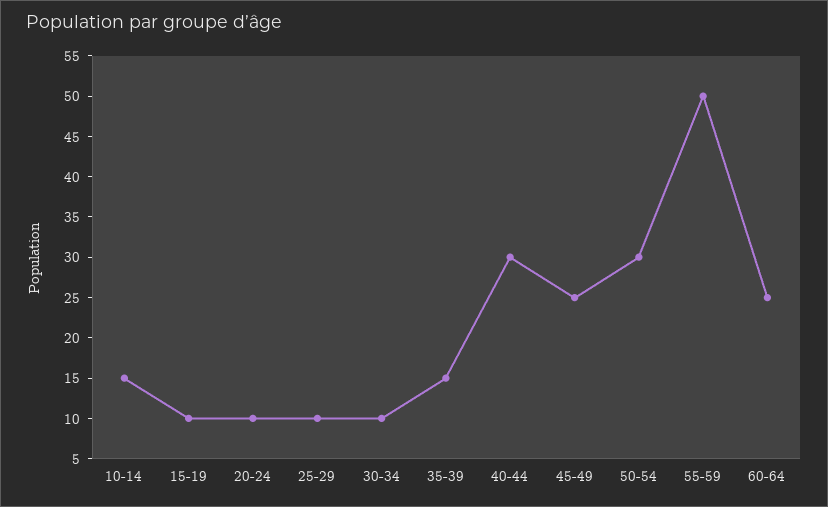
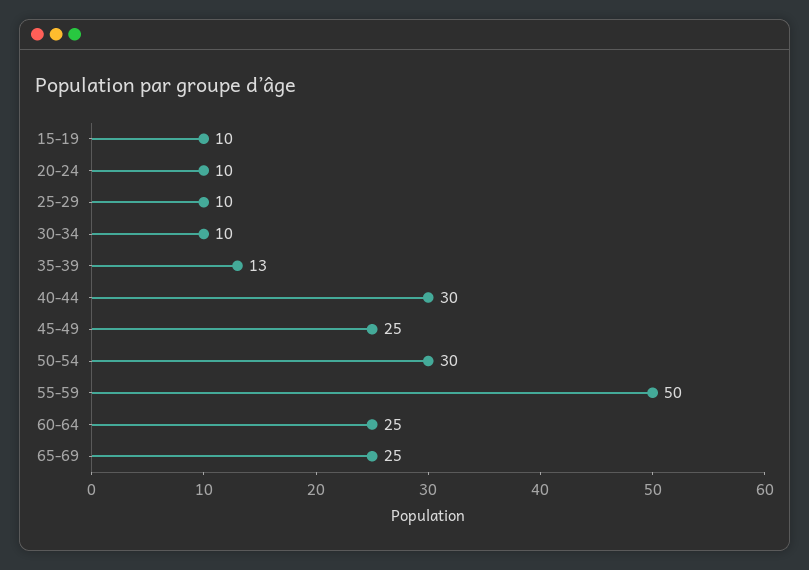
10-14: 15 -> none
35-39: 15 -> 13
65-69: none -> 25

